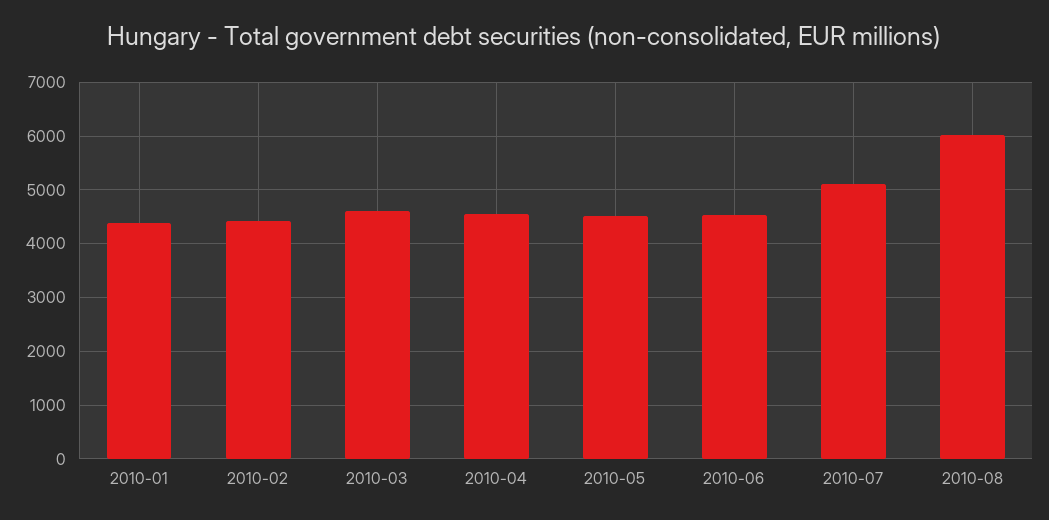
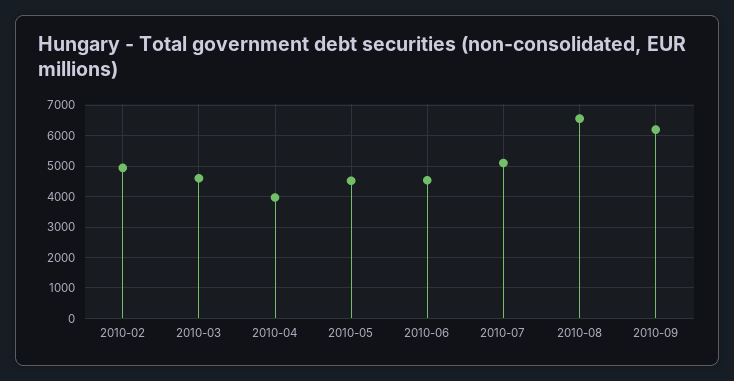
2010-01: 4400 -> none
2010-02: 4400 -> 5000
2010-04: 4600 -> 4000
2010-08: 6000 -> 6600
2010-09: none -> 6200

